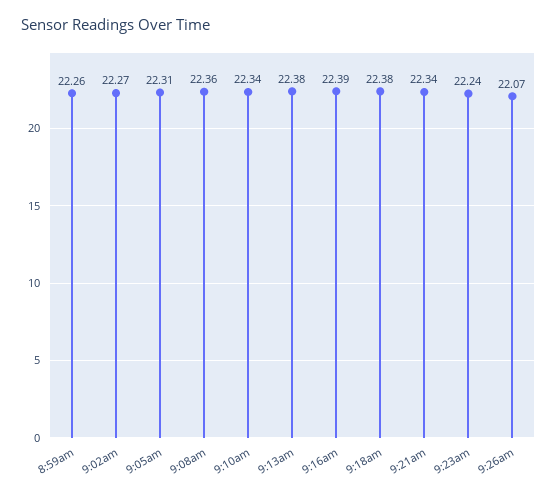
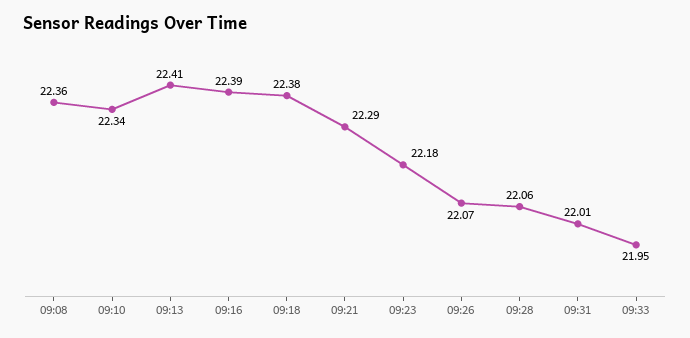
8:59am: 22.26 -> none
9:02am: 22.27 -> none
9:05am: 22.31 -> none
9:13am: 22.38 -> 22.41
9:21am: 22.34 -> 22.29
9:23am: 22.24 -> 22.18
09:28: none -> 22.06
09:31: none -> 22.01
09:33: none -> 21.95

